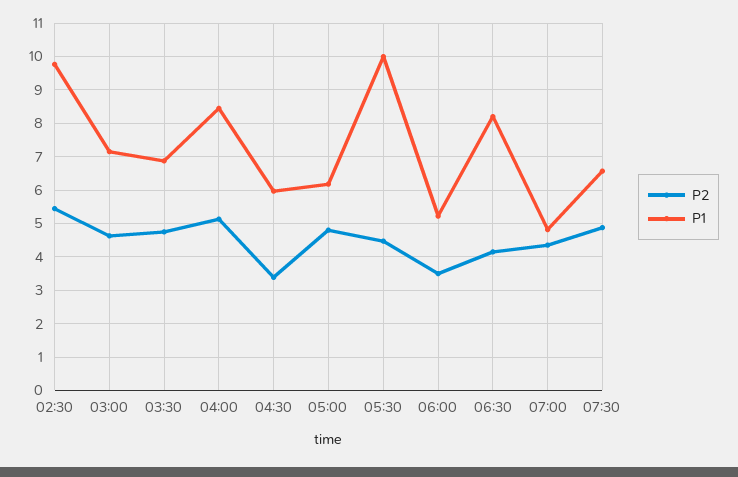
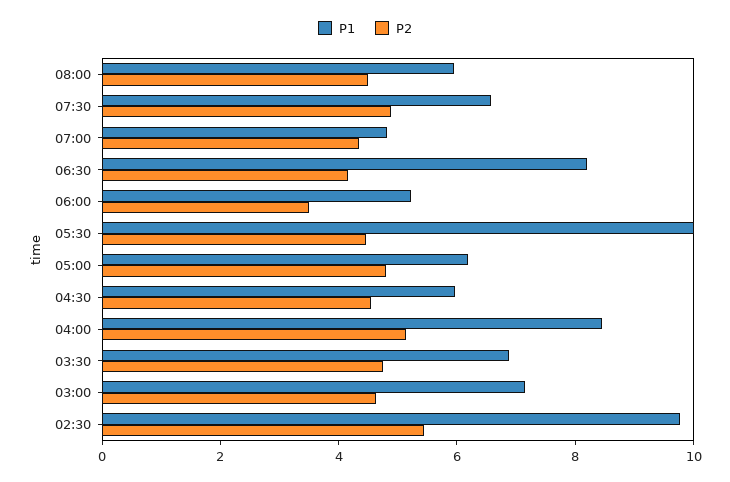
P2, 04:30: 3.4 -> 4.5
P1, 08:00: none -> 6
P2, 08:00: none -> 4.5

